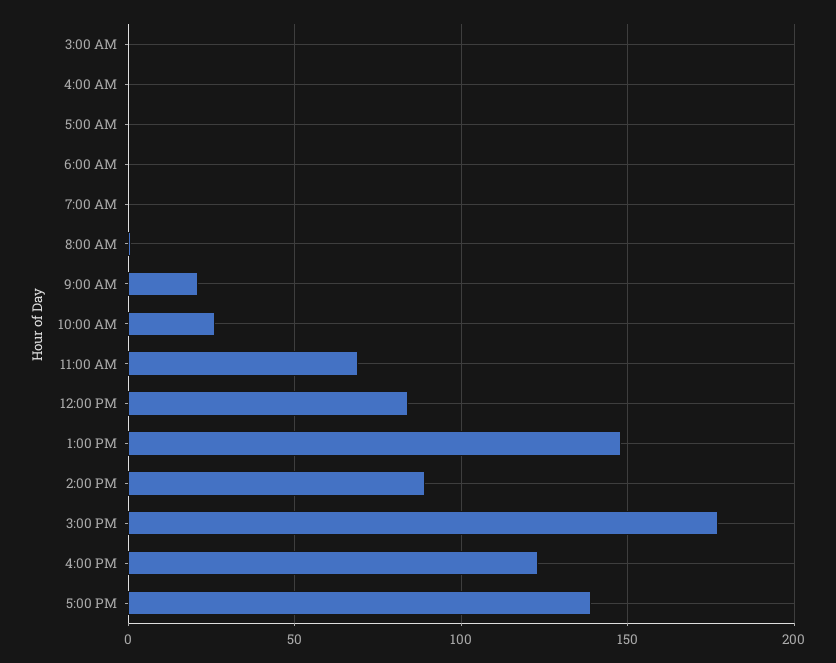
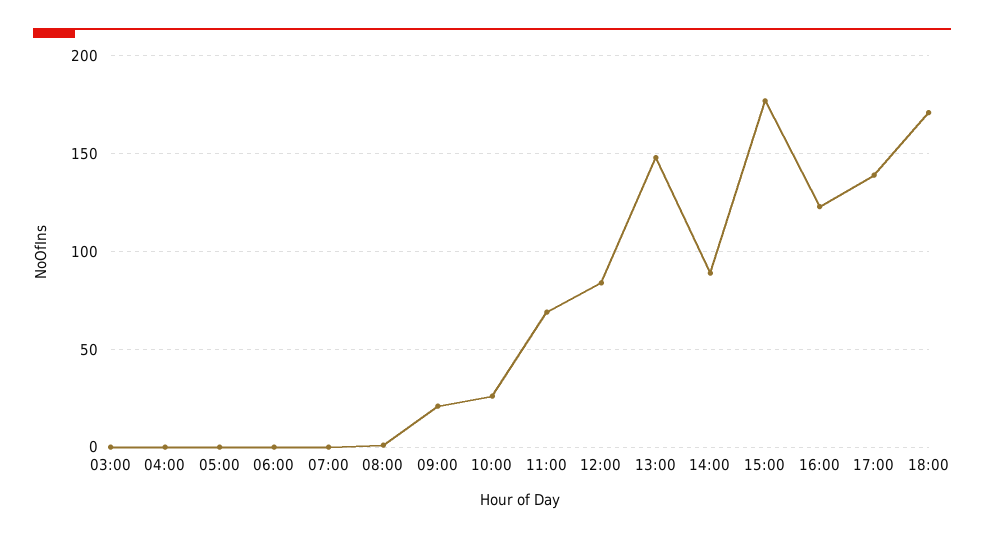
18:00: none -> 170

